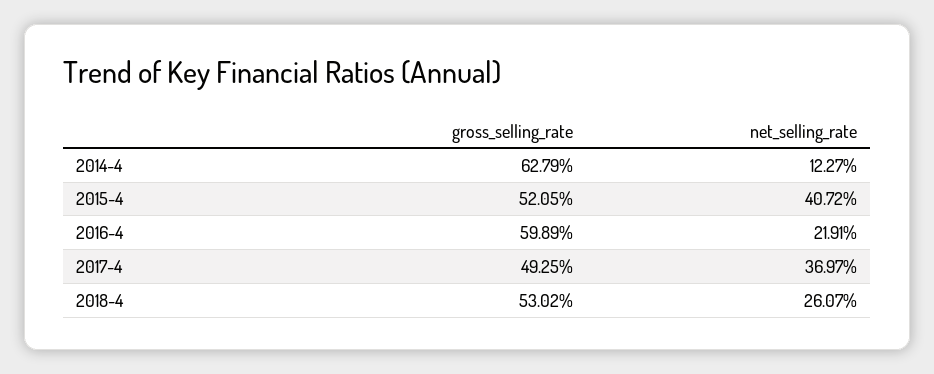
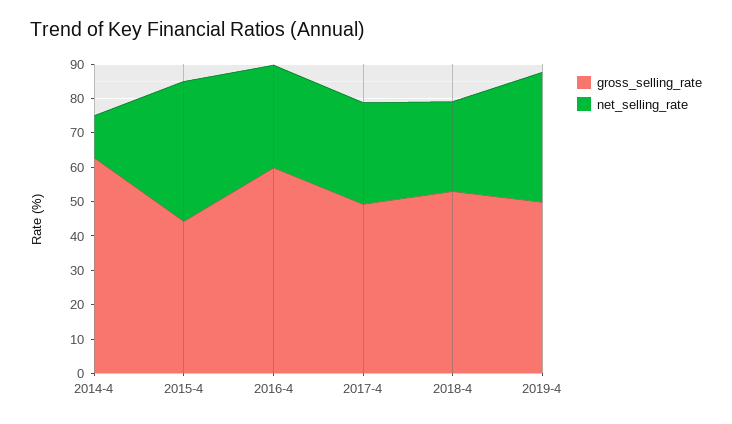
gross_selling_rate, 2015-4: 52.05 -> 45
net_selling_rate, 2016-4: 21.91 -> 30
net_selling_rate, 2017-4: 36.97 -> 30
gross_selling_rate, 2019-4: none -> 50
net_selling_rate, 2019-4: none -> 37.5

